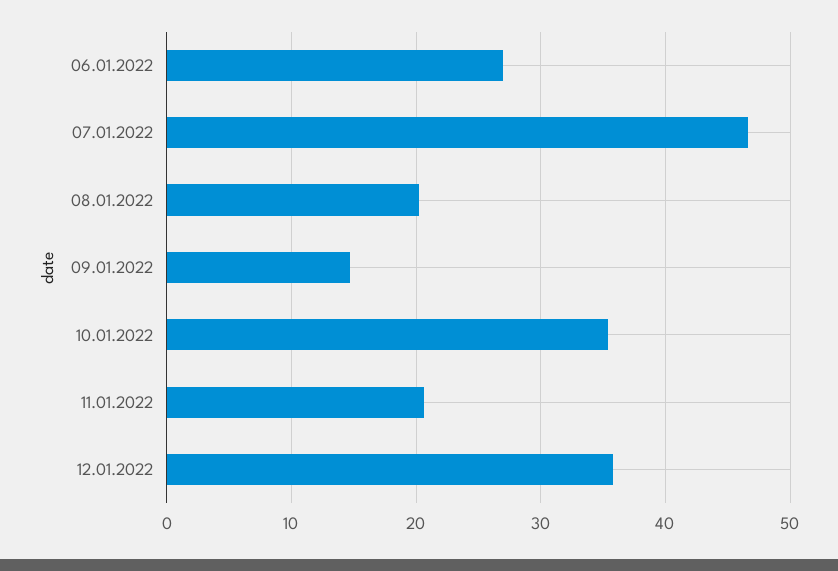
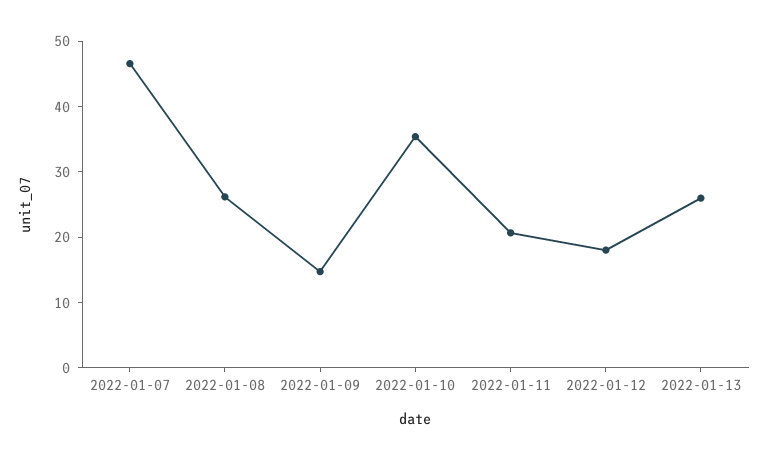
06.01.2022: 27 -> none
08.01.2022: 20 -> 26
12.01.2022: 36 -> 18
2022-01-13: none -> 26

